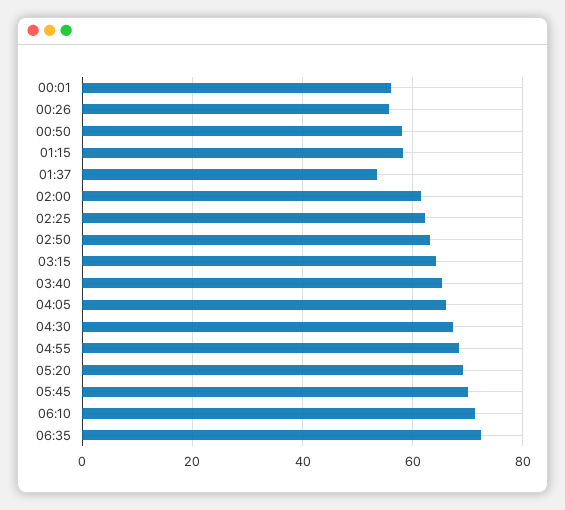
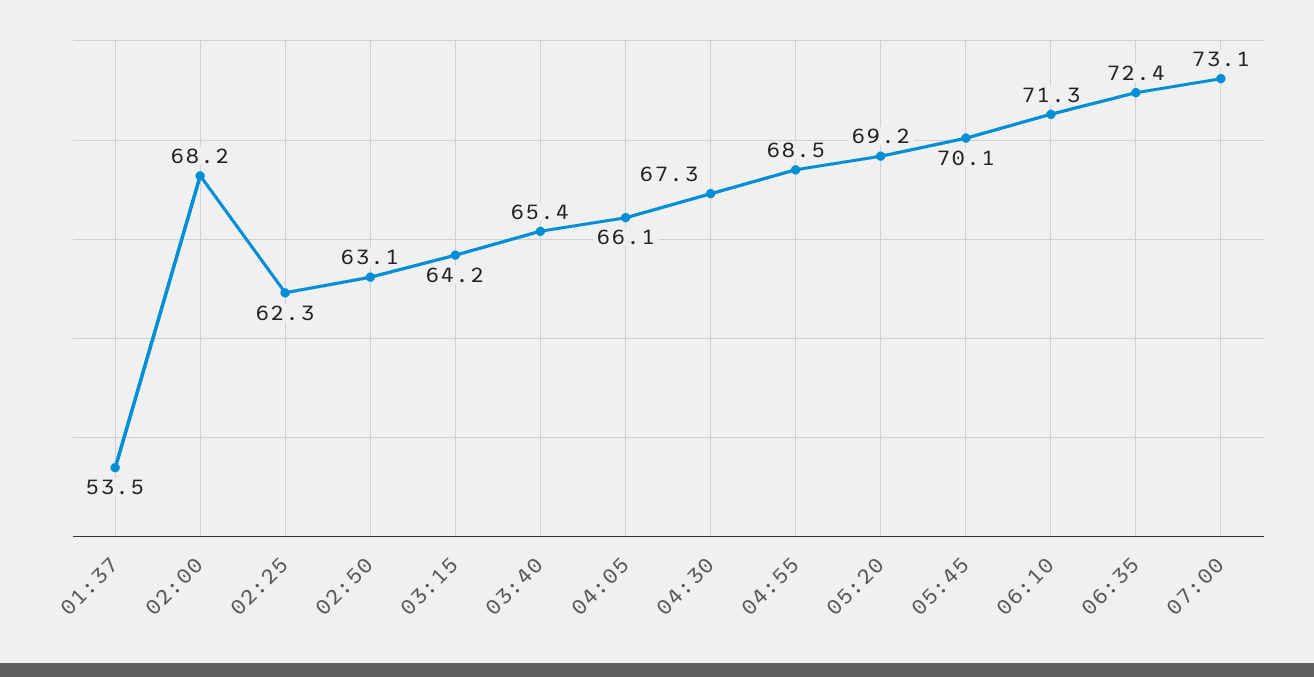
00:01: 56 -> none
00:26: 56 -> none
00:50: 58 -> none
01:15: 58 -> none
02:00: 62 -> 68.2
07:00: none -> 73.1

